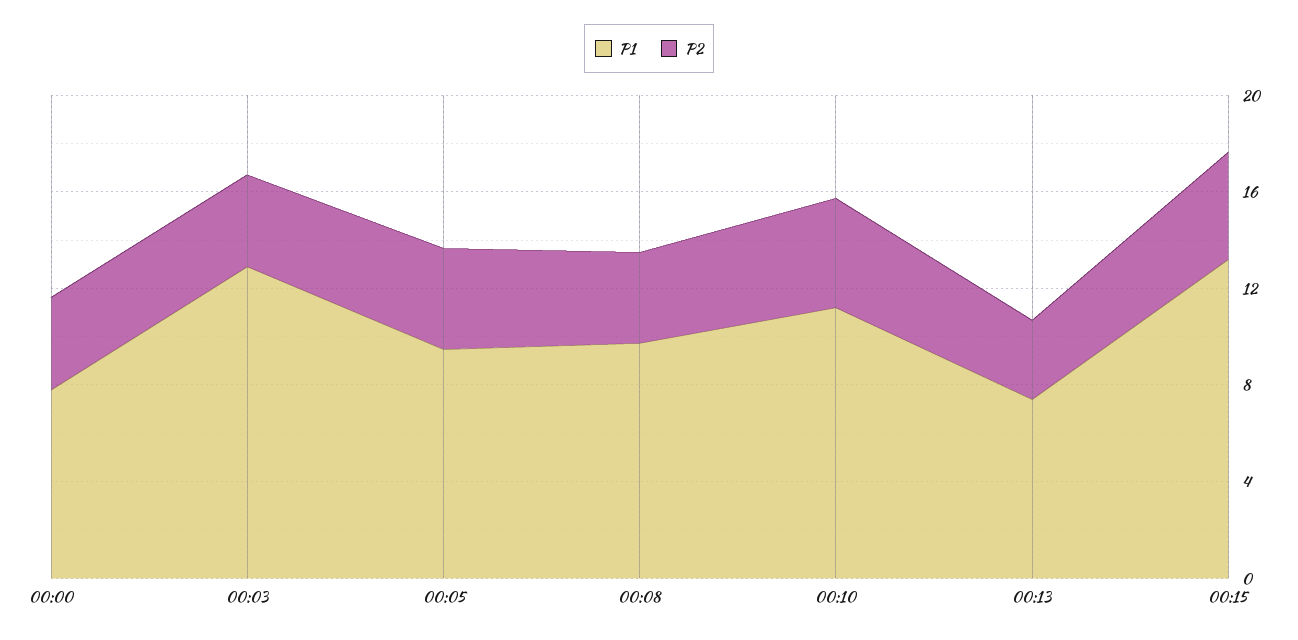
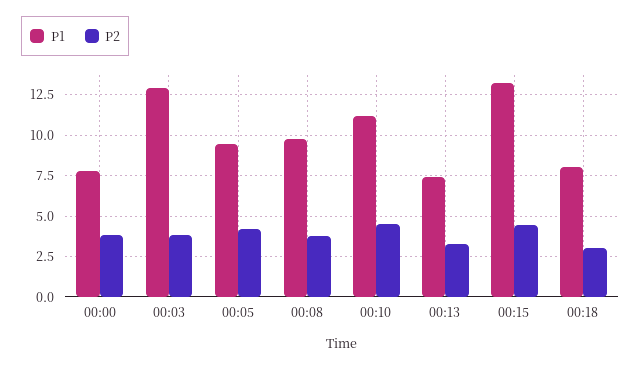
P1, 00:18: none -> 8
P2, 00:18: none -> 3

